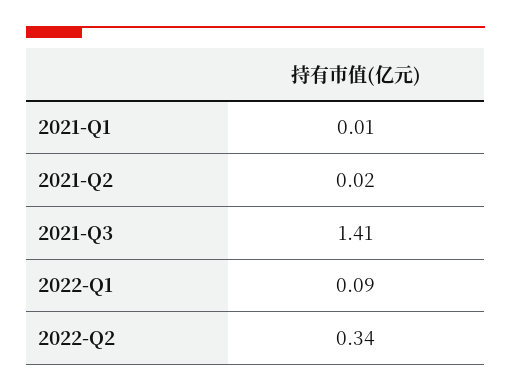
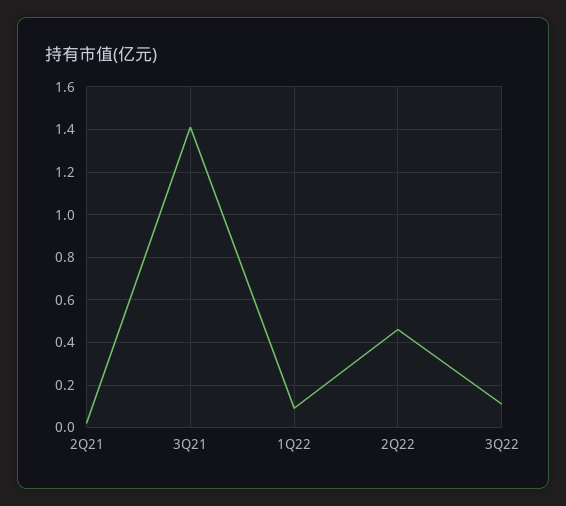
2021-Q1: 0.01 -> none
2022-Q2: 0.34 -> 0.45
3Q22: none -> 0.1

